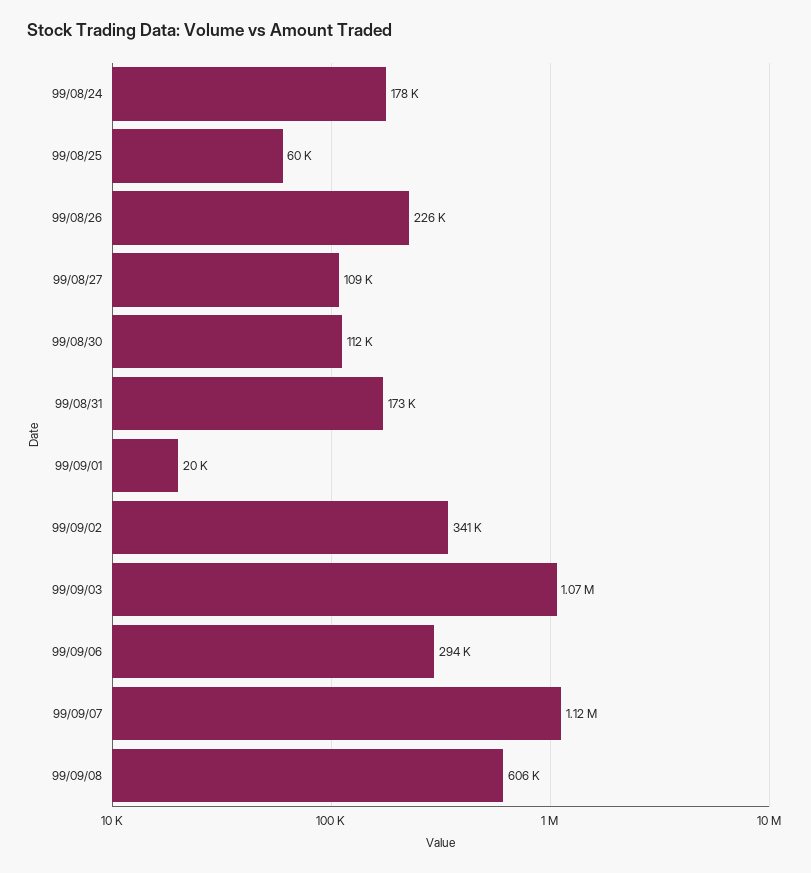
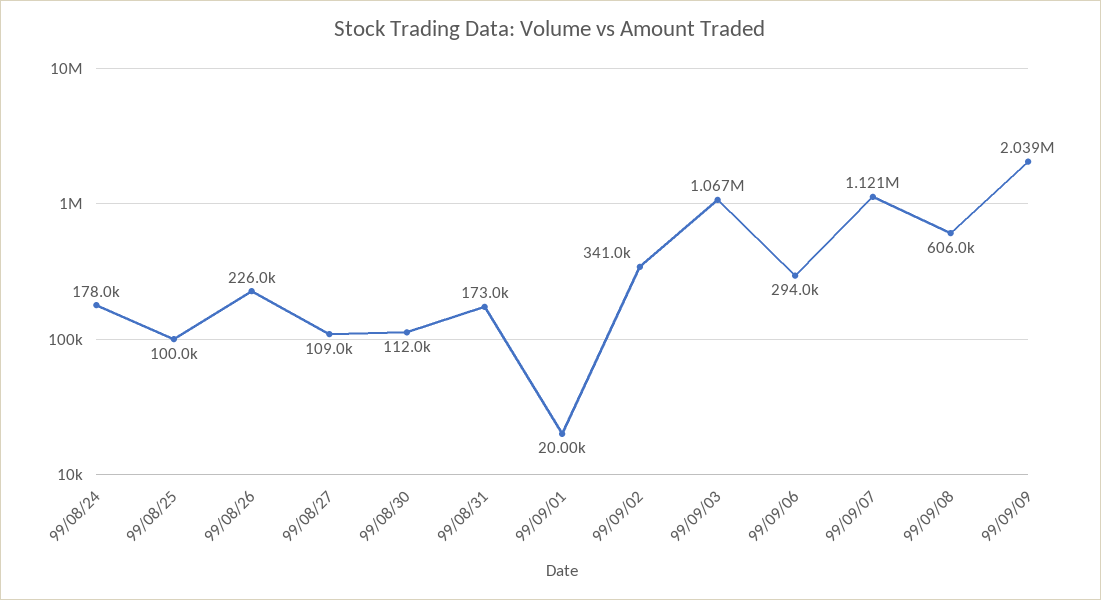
99/08/25: 60000 -> 100000
99/09/09: none -> 2039000

